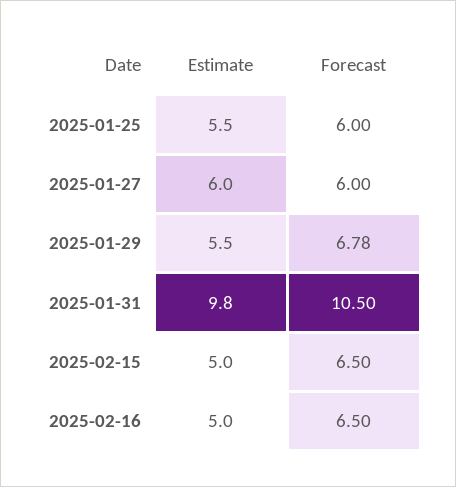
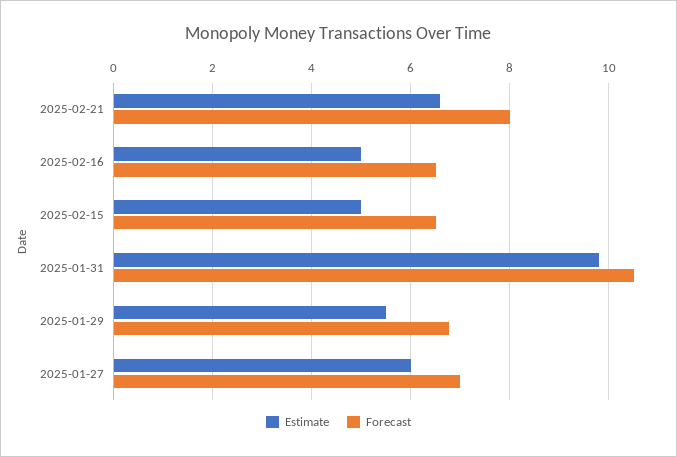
Estimate, 2025-01-25: 5.5 -> none
Forecast, 2025-01-25: 6 -> none
Forecast, 2025-01-27: 6 -> 7
Estimate, 2025-02-21: none -> 6.6
Forecast, 2025-02-21: none -> 8

